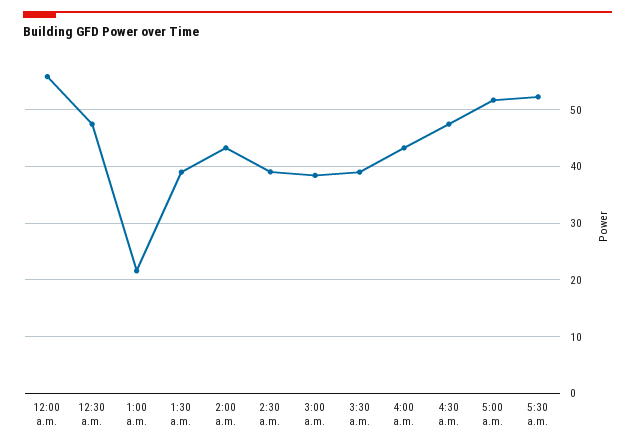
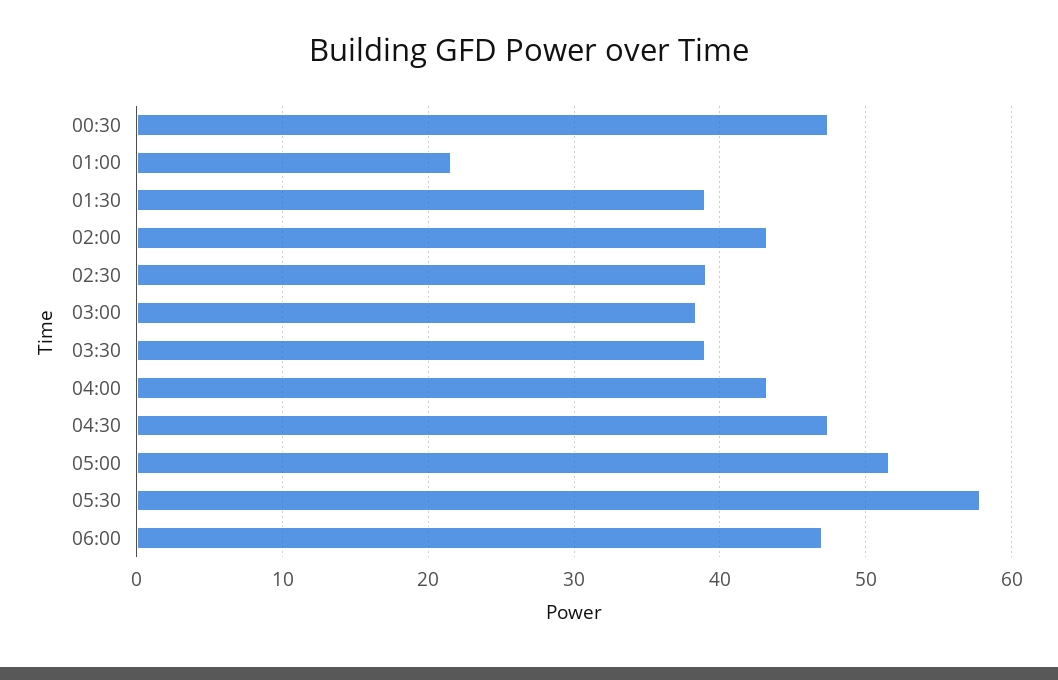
12:00 a.m.: 56 -> none
5:30 a.m.: 52 -> 58
06:00: none -> 47

